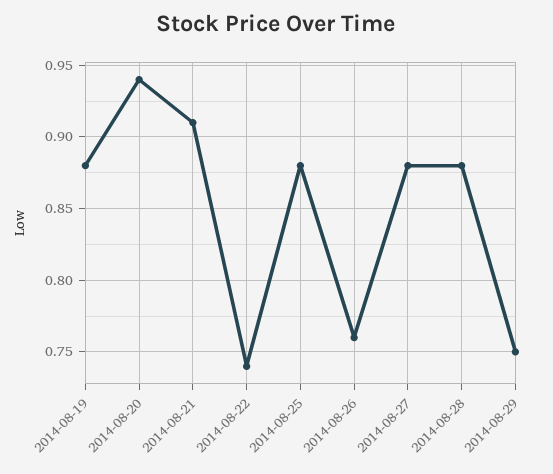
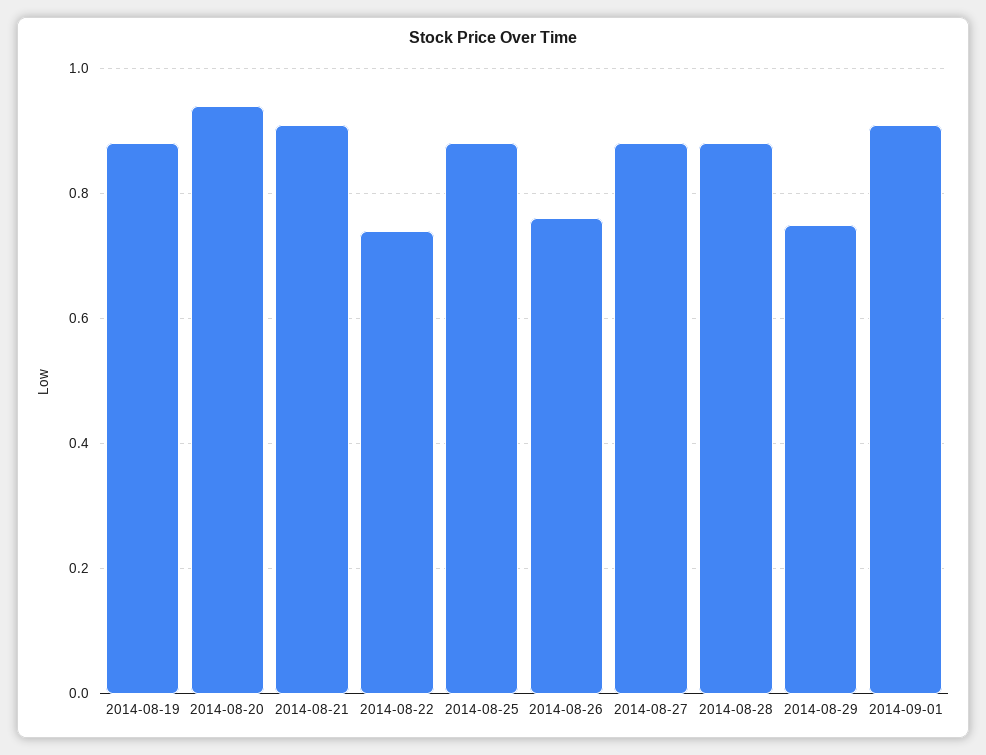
2014-09-01: none -> 0.9

